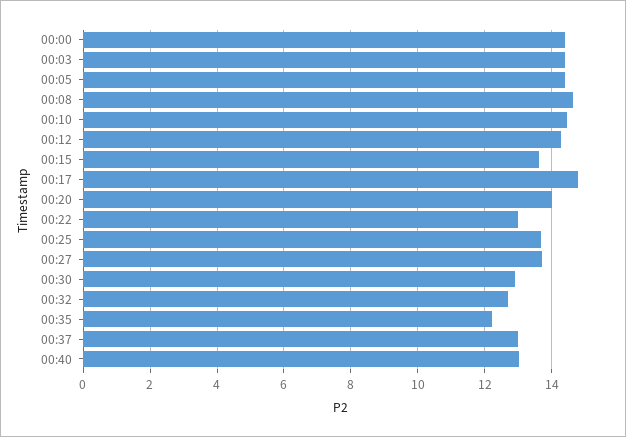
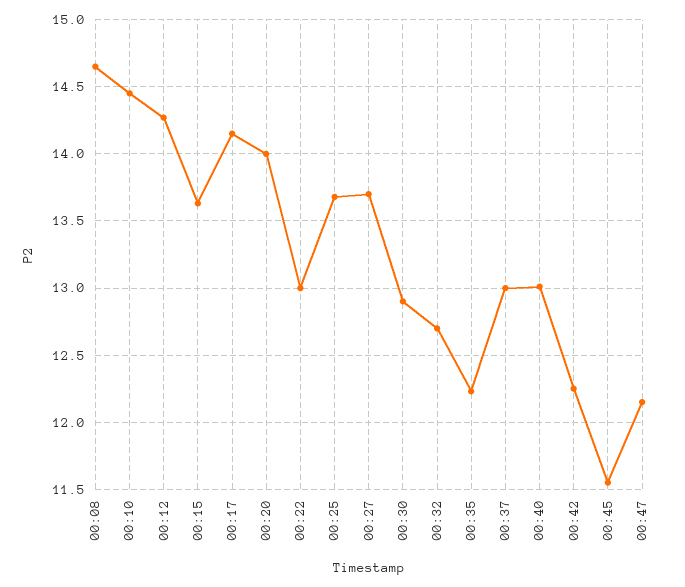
00:00: 14.4 -> none
00:03: 14.4 -> none
00:05: 14.4 -> none
00:17: 14.8 -> 14.15
00:42: none -> 12.25
00:45: none -> 11.55
00:47: none -> 12.15

